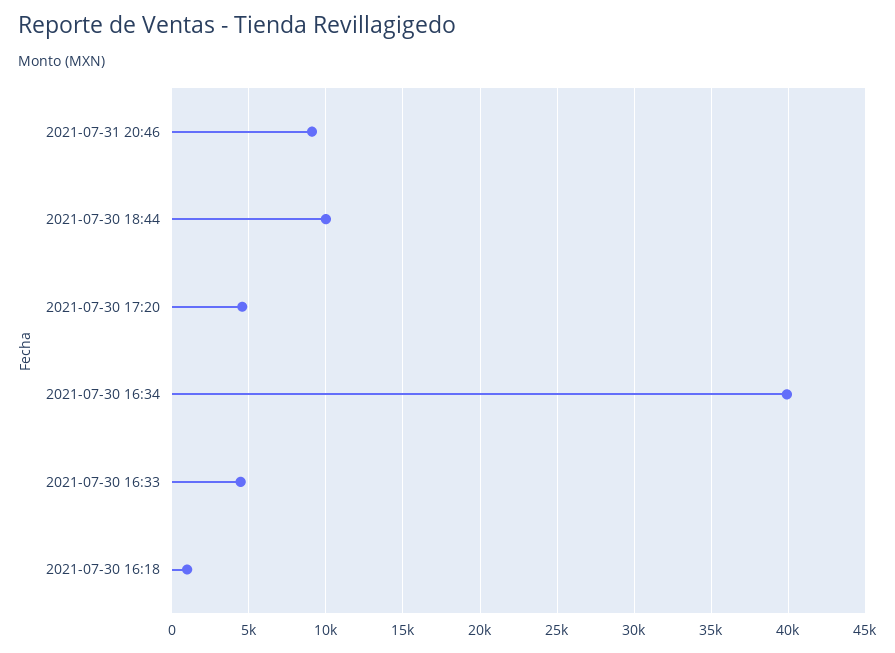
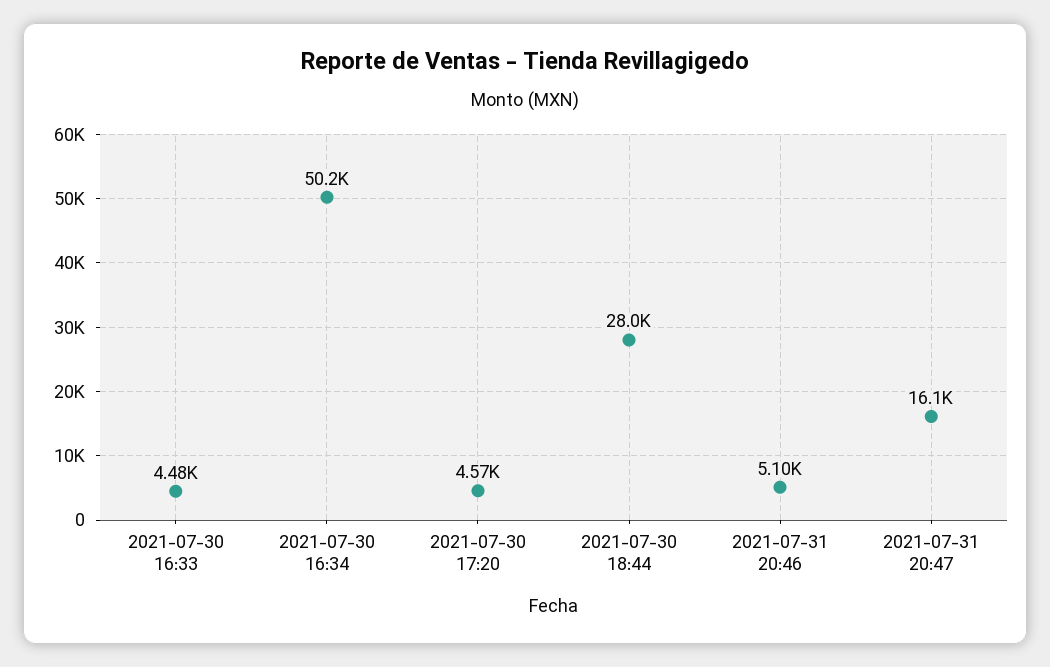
2021-07-31 20:46: 9000 -> 5100
2021-07-30 18:44: 10000 -> 28000
2021-07-30 16:34: 40000 -> 50200
2021-07-30 16:18: 1000 -> none
2021-07-31 20:47: none -> 16100

